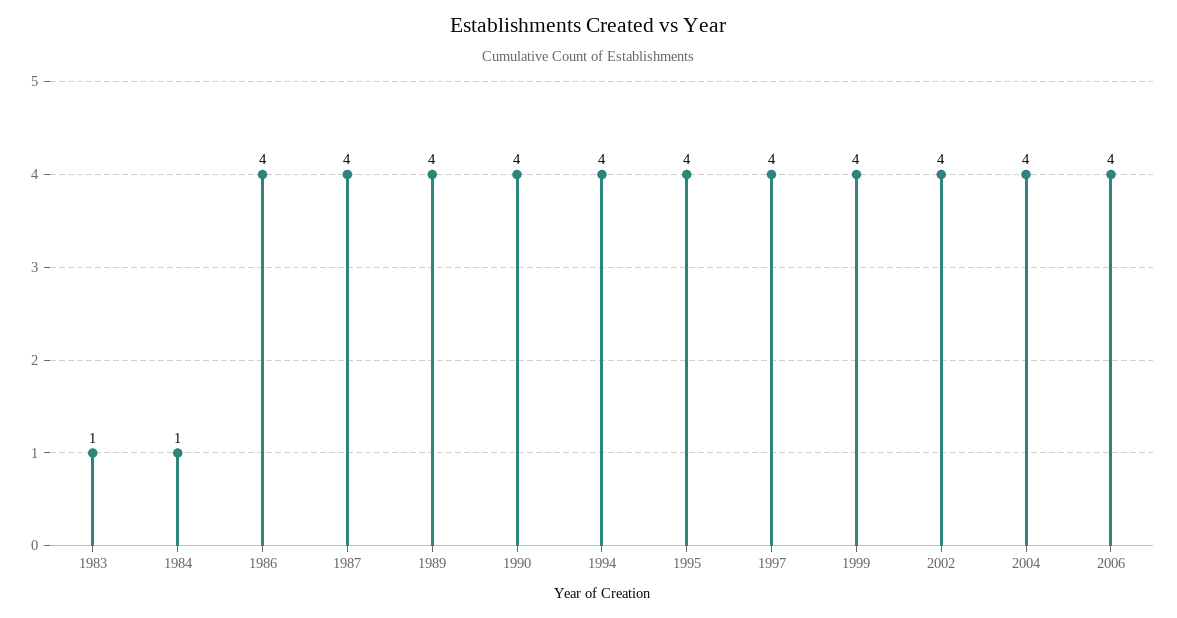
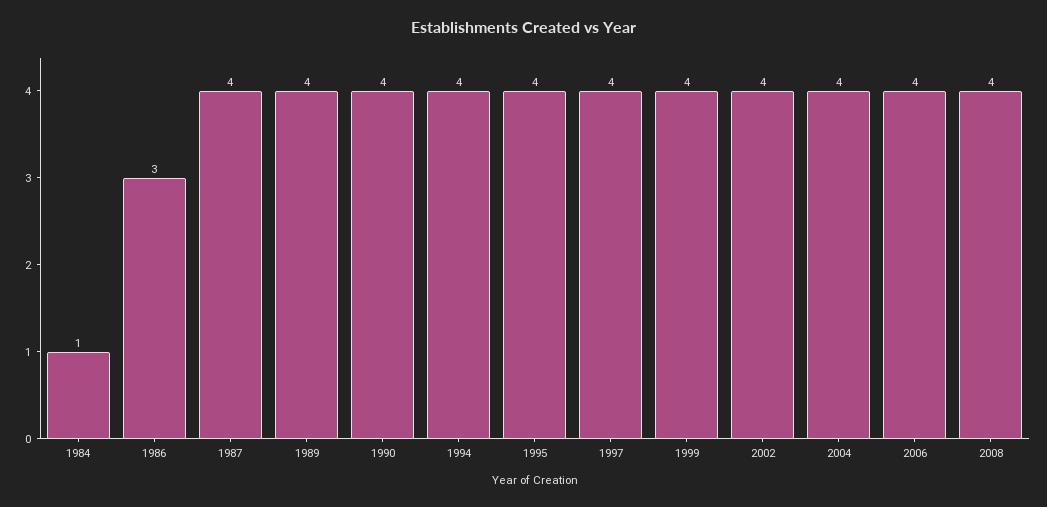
1983: 1 -> none
1986: 4 -> 3
2008: none -> 4

